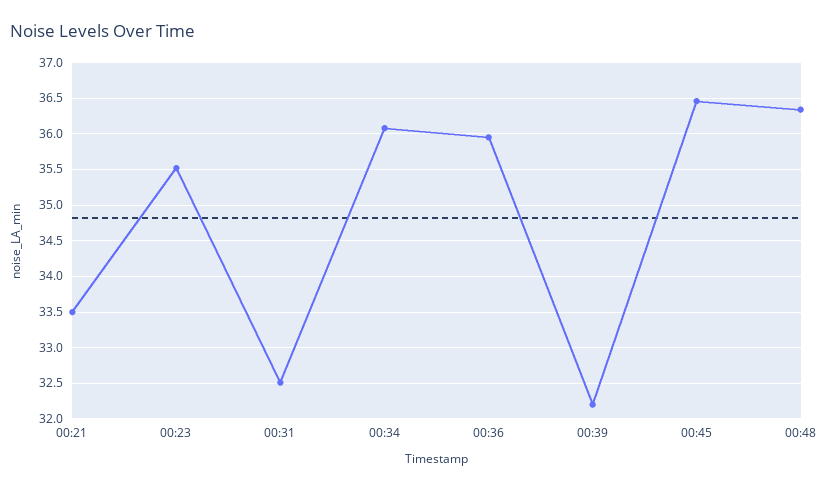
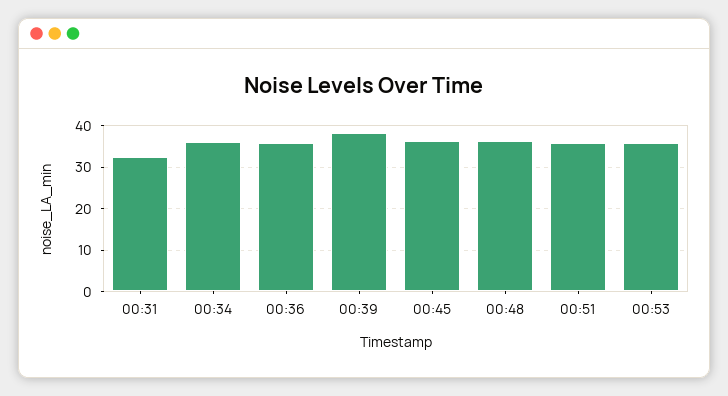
00:21: 33.5 -> none
00:23: 35.5 -> none
00:39: 32.2 -> 38
00:51: none -> 36
00:53: none -> 36

